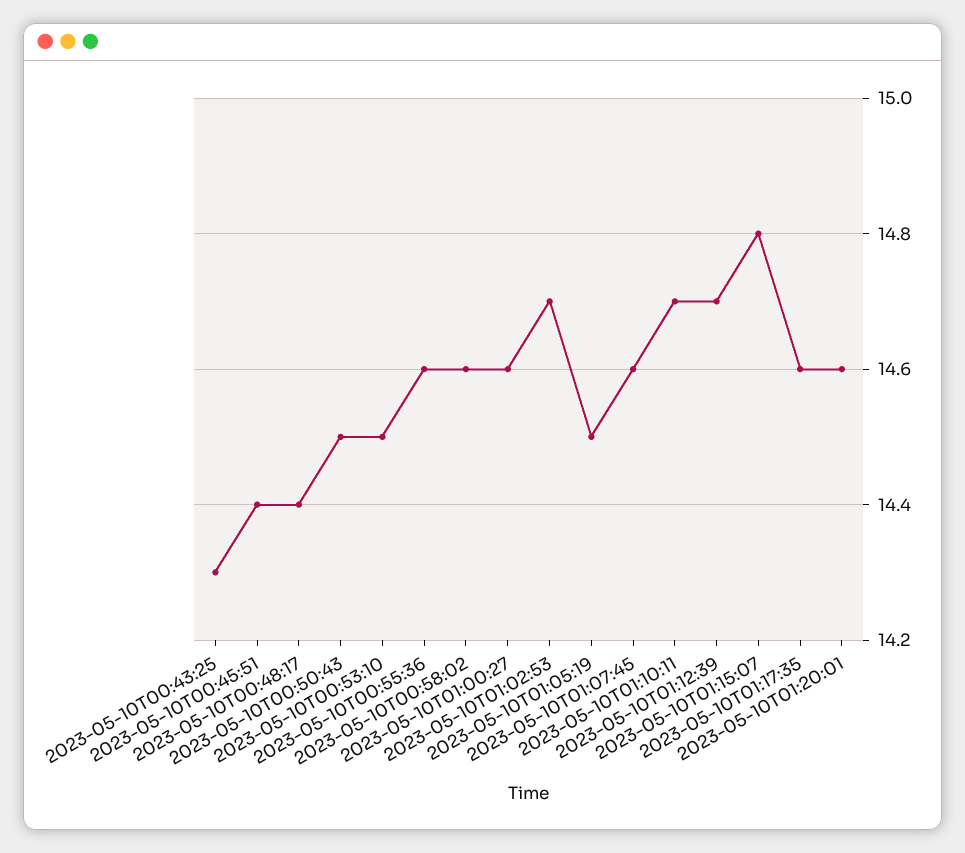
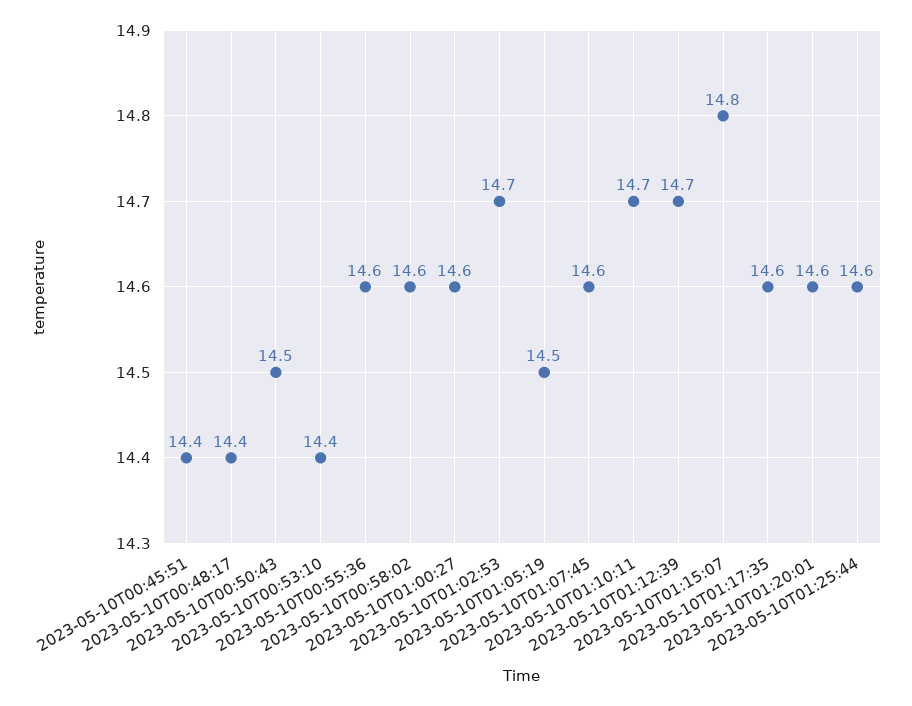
2023-05-10T00:43:25: 14.3 -> none
2023-05-10T00:53:10: 14.5 -> 14.4
2023-05-10T01:25:44: none -> 14.6

